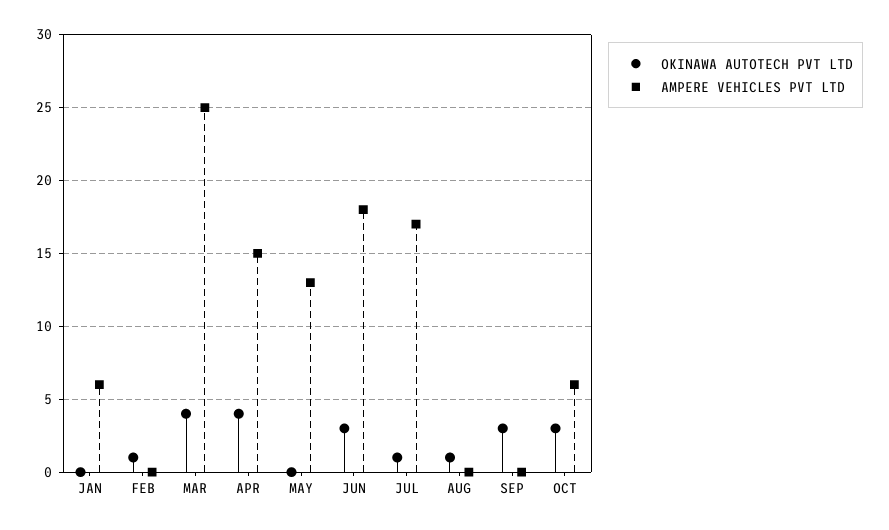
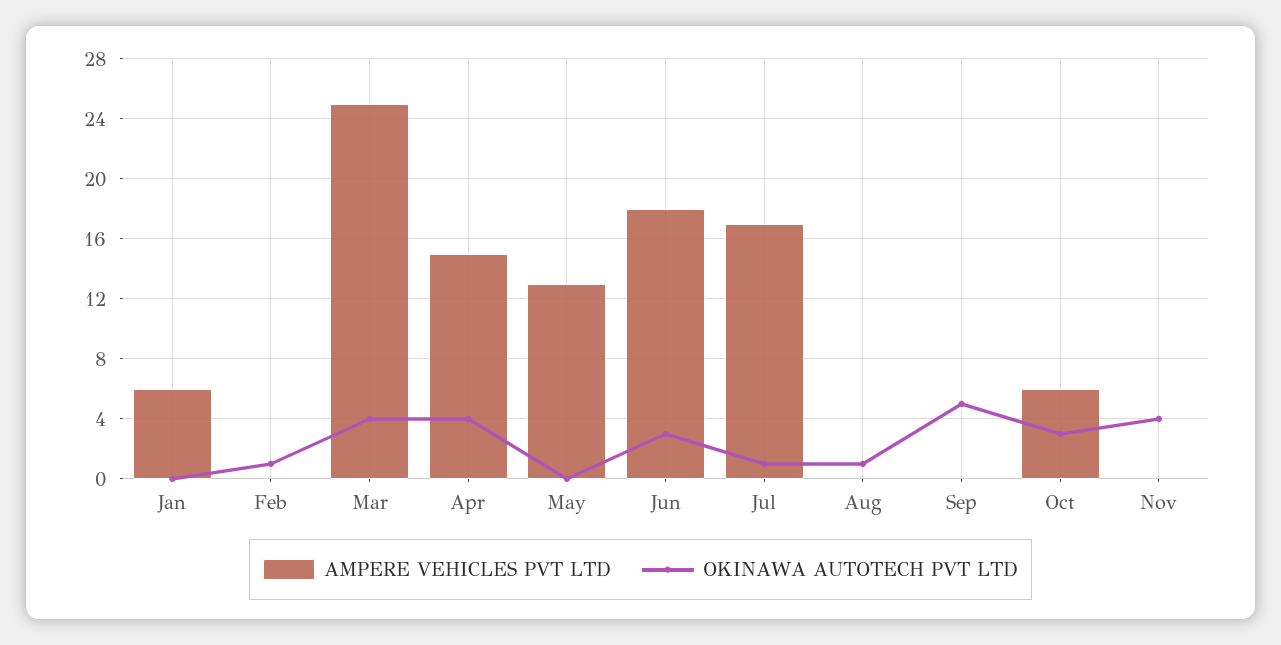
OKINAWA AUTOTECH PVT LTD, SEP: 3 -> 5
AMPERE VEHICLES PVT LTD, Nov: none -> 0
OKINAWA AUTOTECH PVT LTD, Nov: none -> 4

